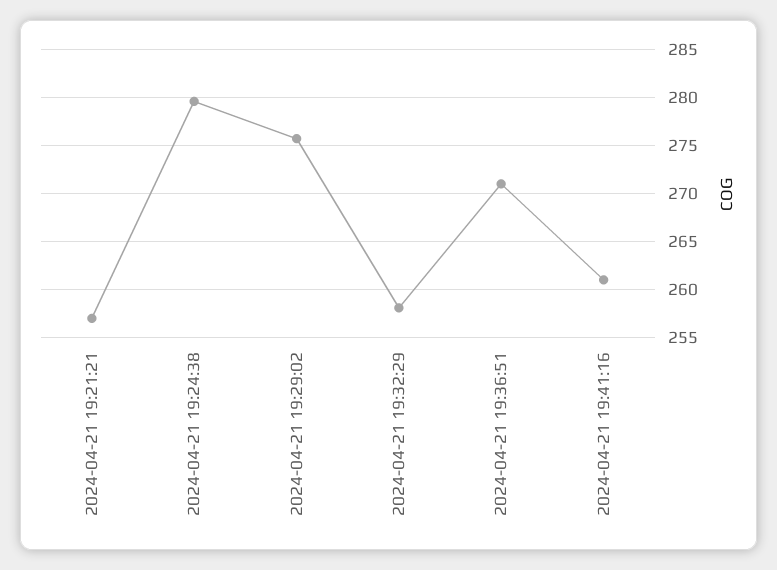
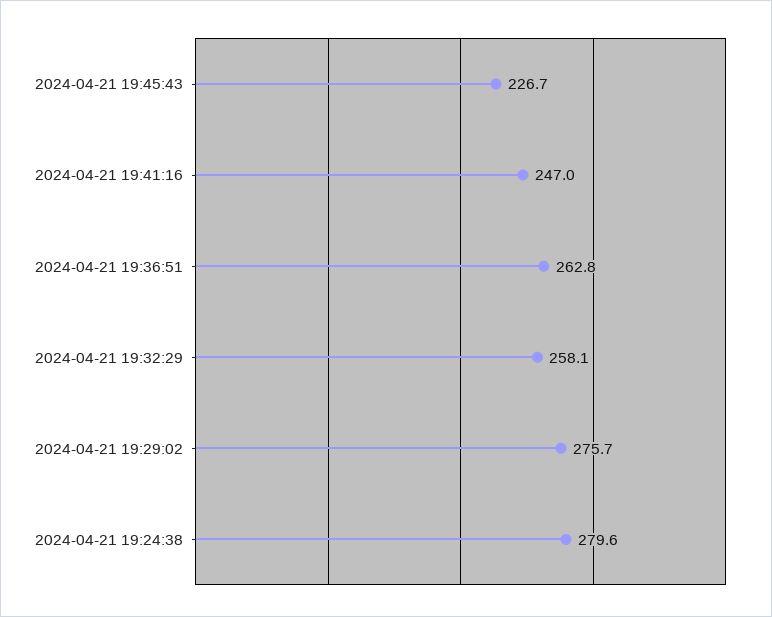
2024-04-21 19:21:21: 257 -> none
2024-04-21 19:36:51: 271 -> 262.8
2024-04-21 19:41:16: 261 -> 247
2024-04-21 19:45:43: none -> 226.7

